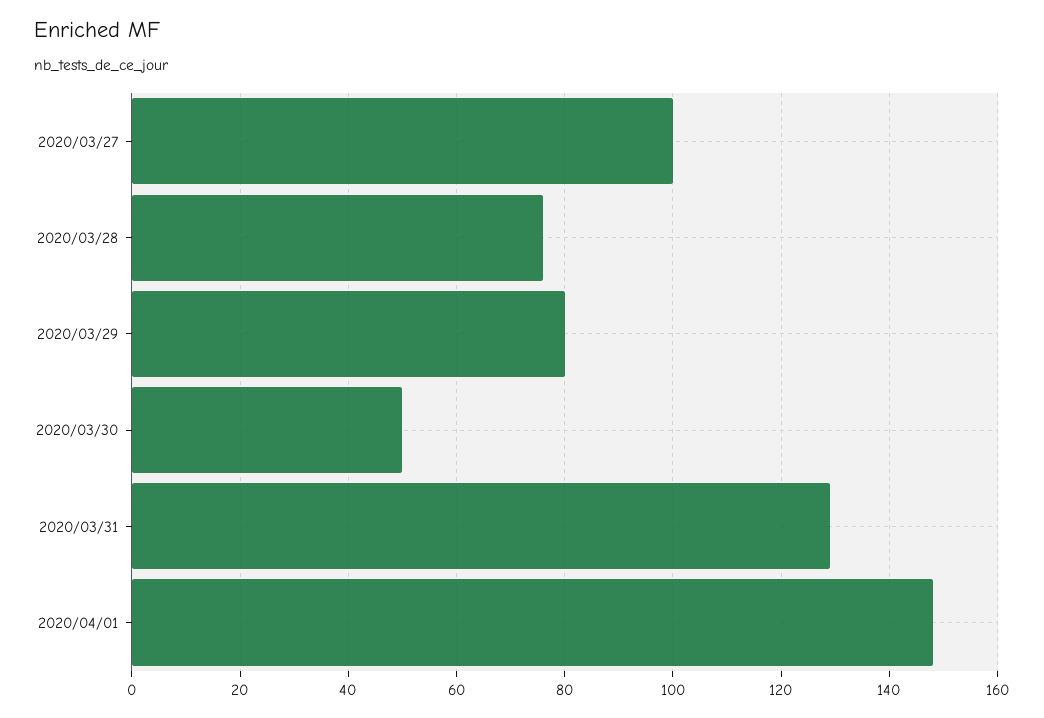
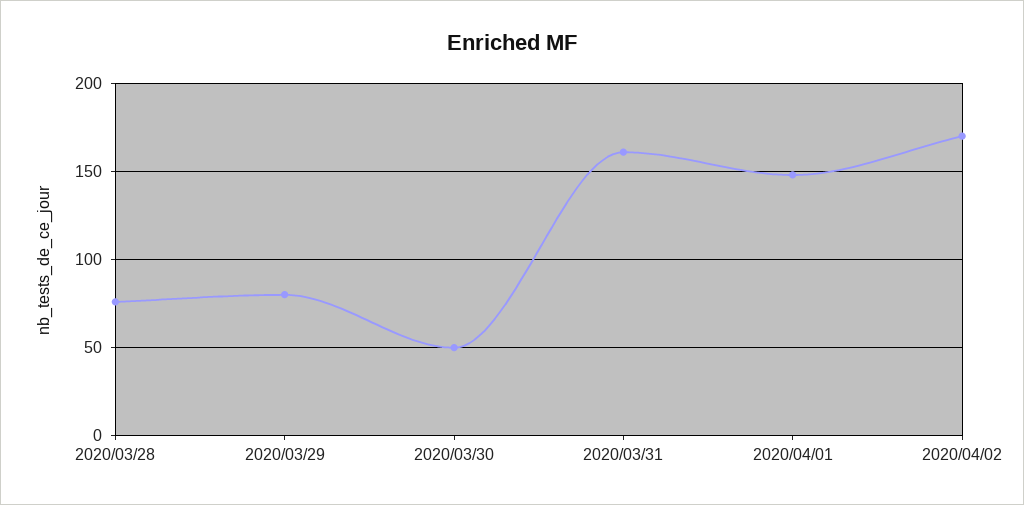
2020/03/27: 100 -> none
2020/03/31: 130 -> 160
2020/04/02: none -> 170

